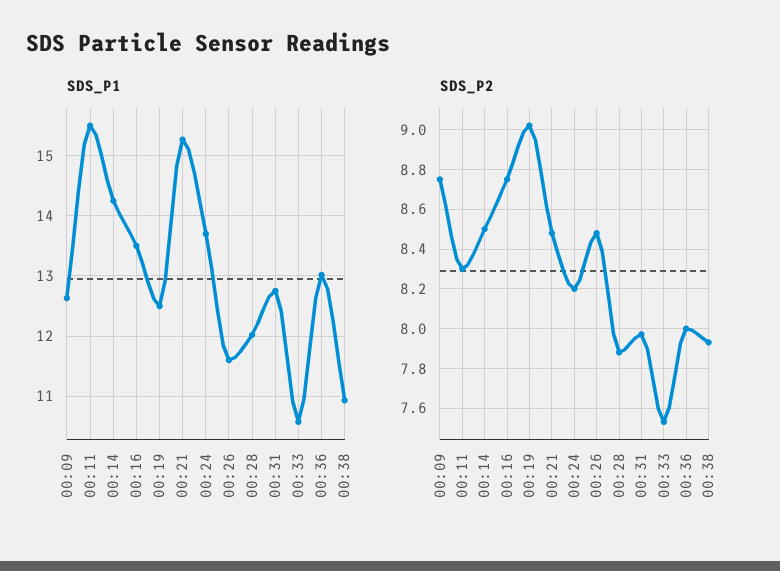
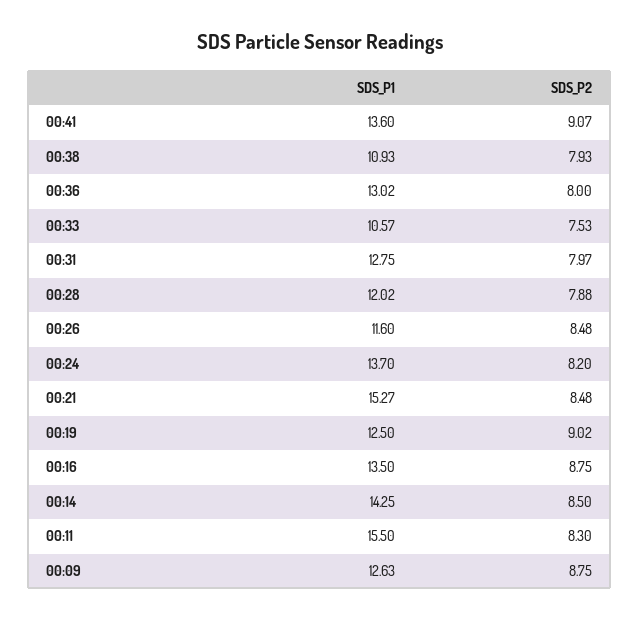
SDS_P1, 00:41: none -> 13.6
SDS_P2, 00:41: none -> 9.07

